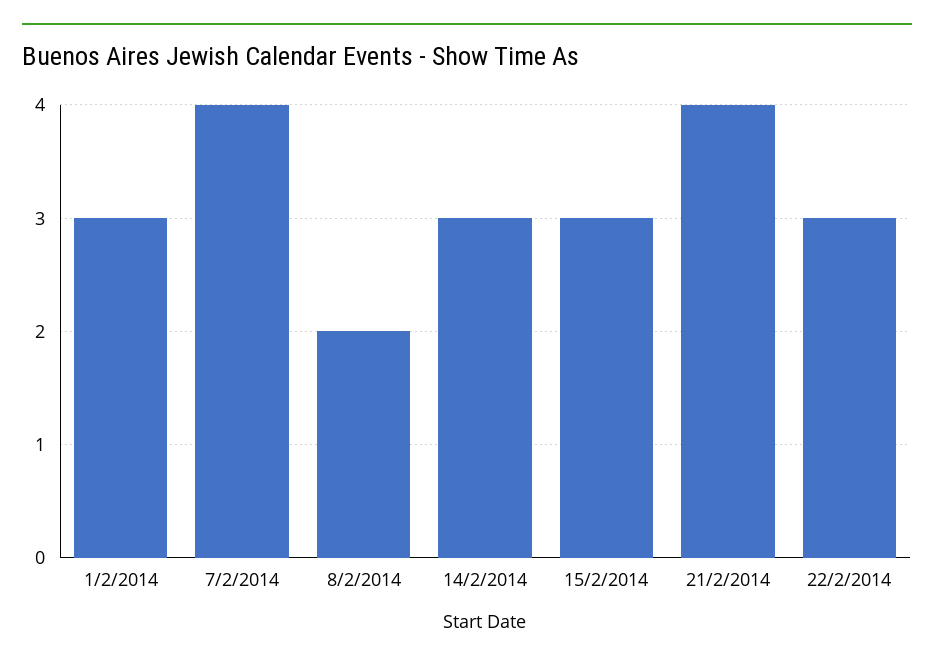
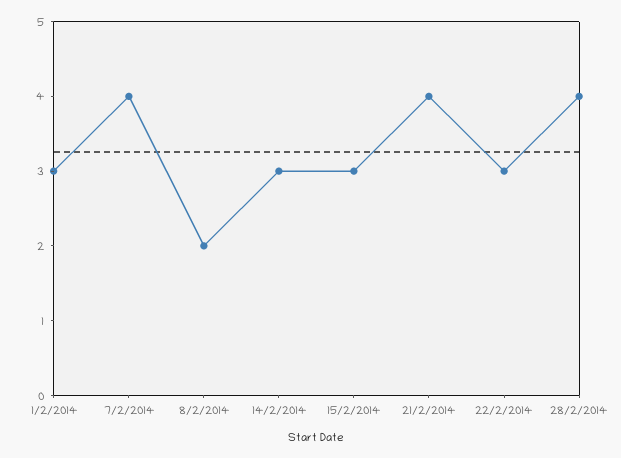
28/2/2014: none -> 4

